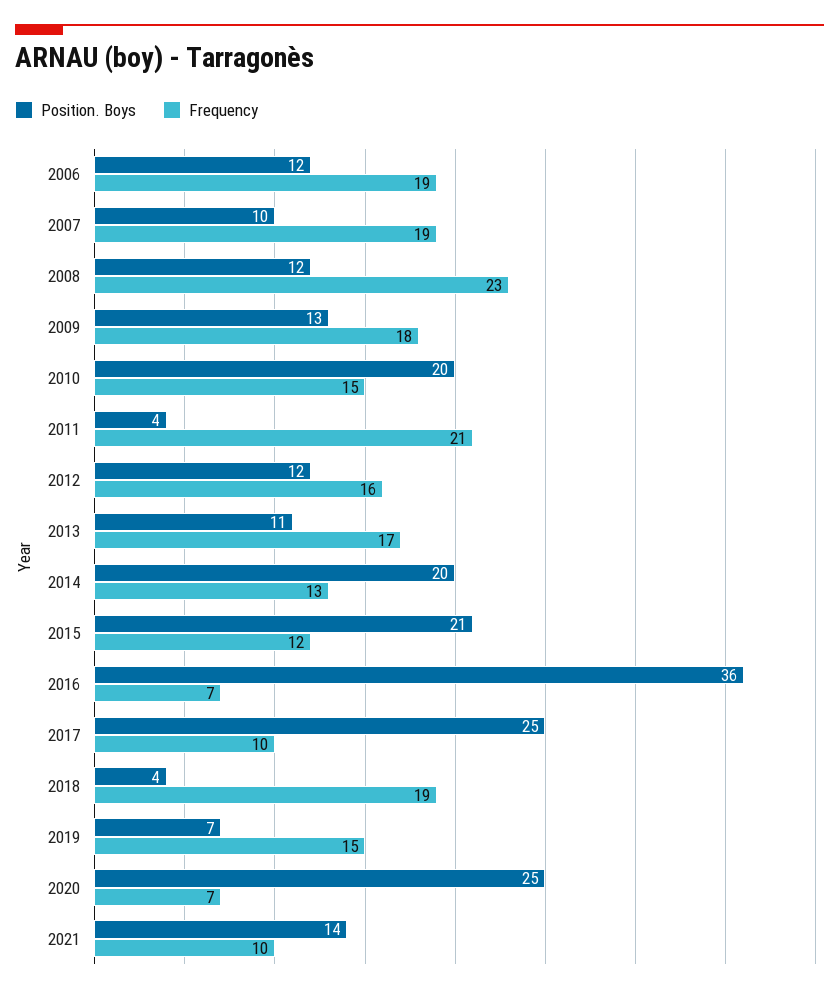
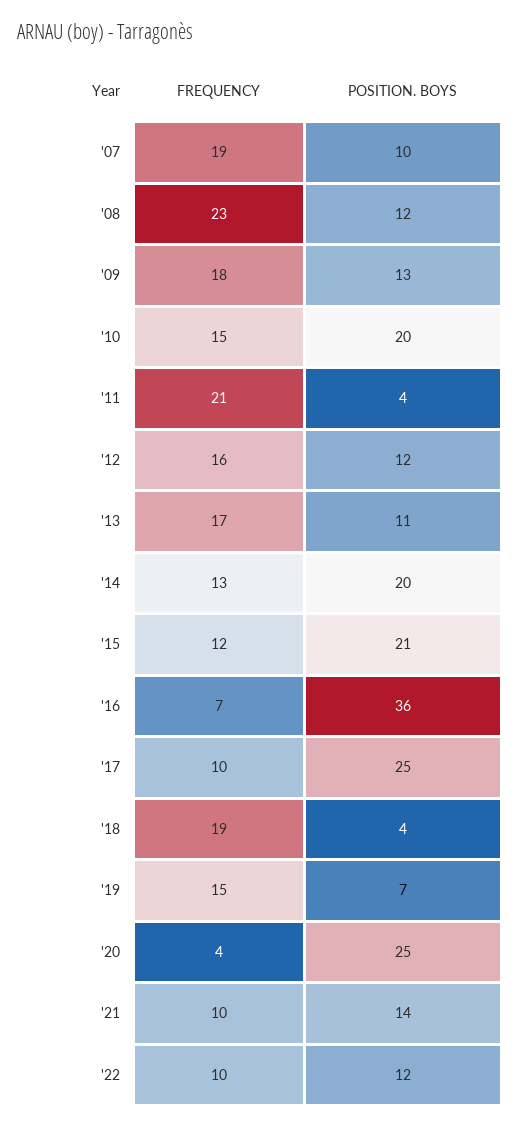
Position. Boys, 2006: 12 -> none
Frequency, 2006: 19 -> none
Frequency, 2020: 7 -> 4
Frequency, '22: none -> 10
Position. Boys, '22: none -> 12

